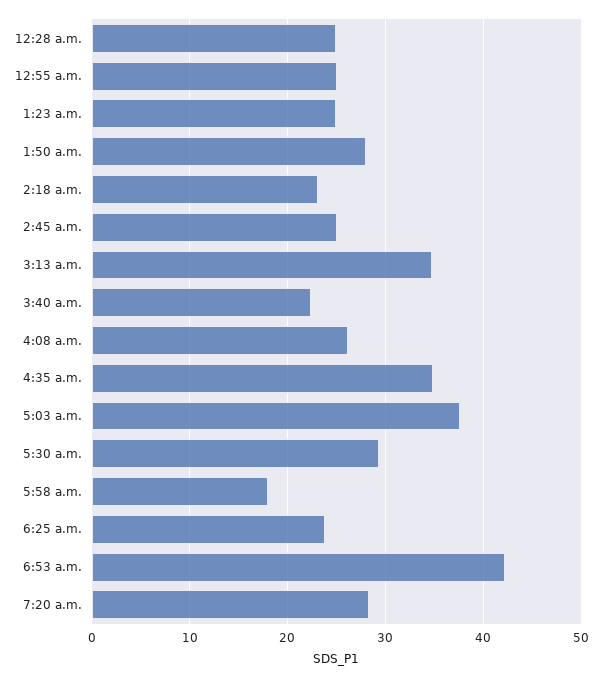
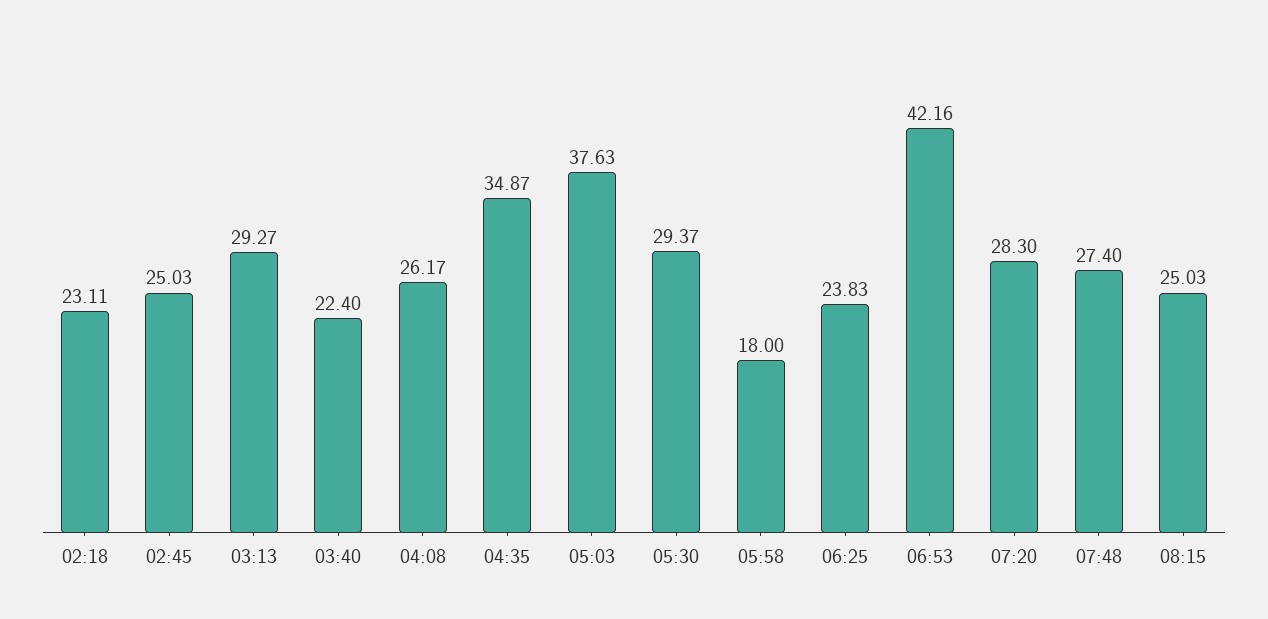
12:28 a.m.: 25 -> none
12:55 a.m.: 25 -> none
1:23 a.m.: 25 -> none
1:50 a.m.: 28 -> none
3:13 a.m.: 35 -> 29.27
07:48: none -> 27.4
08:15: none -> 25.03

